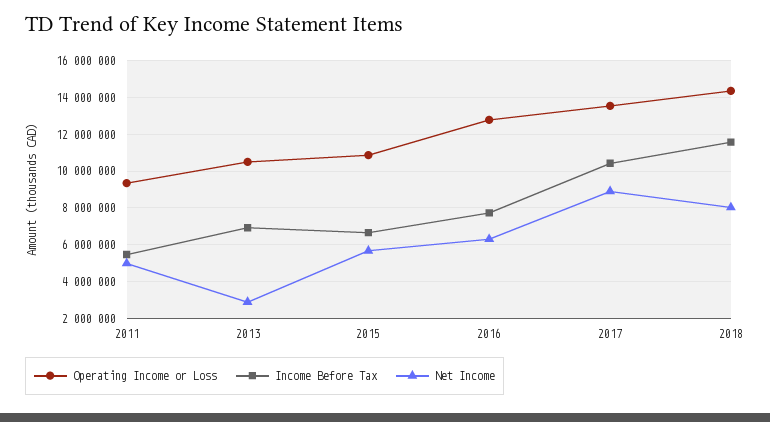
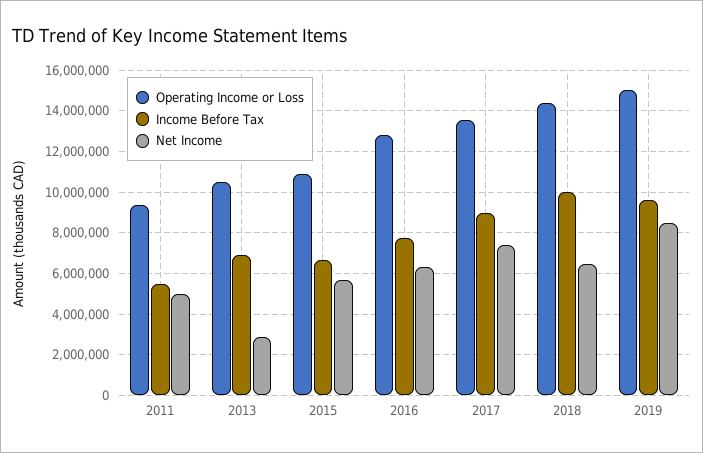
Income Before Tax, 2017: 10500000 -> 9000000
Net Income, 2017: 9000000 -> 7500000
Income Before Tax, 2018: 11500000 -> 10000000
Net Income, 2018: 8000000 -> 6500000
Operating Income or Loss, 2019: none -> 15000000
Income Before Tax, 2019: none -> 9500000
Net Income, 2019: none -> 8500000

